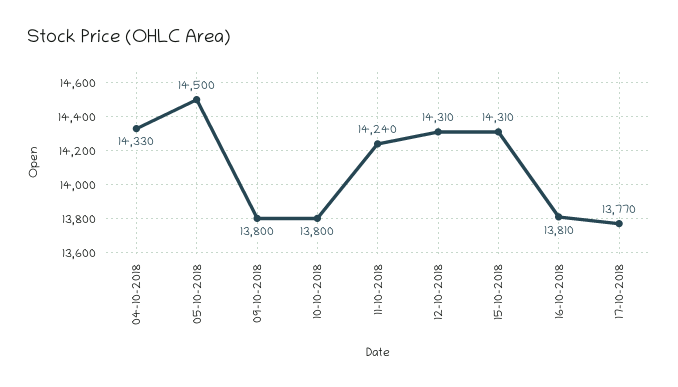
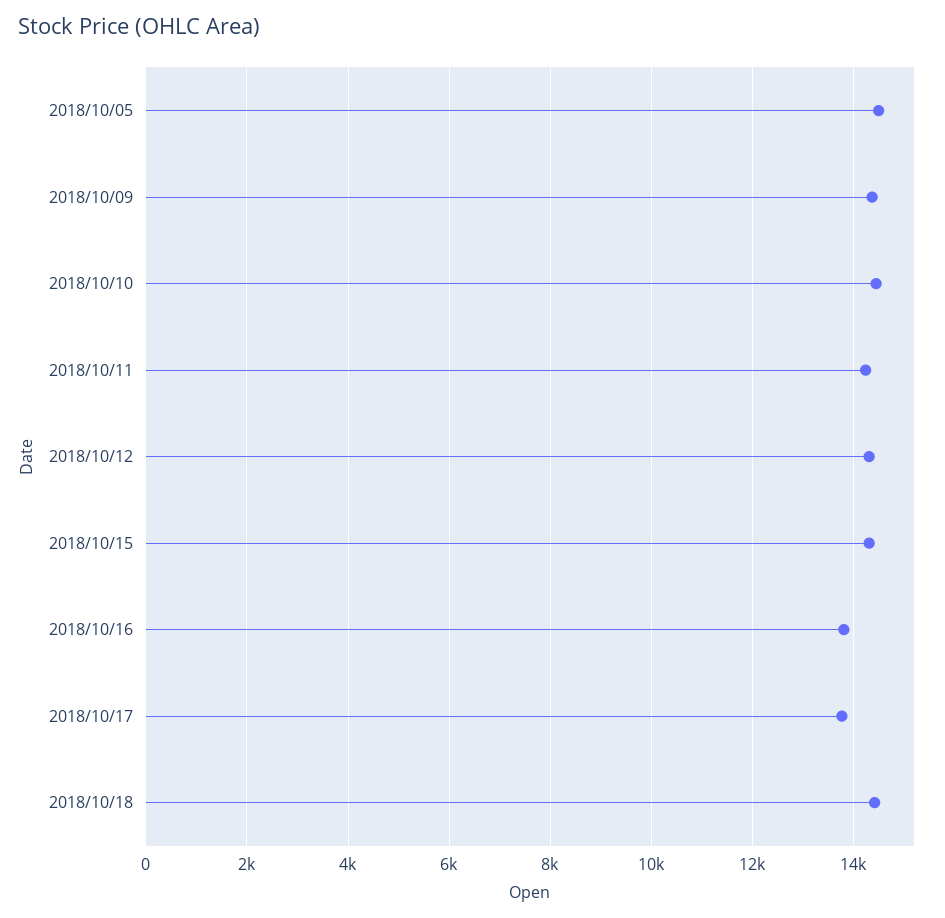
04-10-2018: 14330 -> none
09-10-2018: 13800 -> 14400
10-10-2018: 13800 -> 14400
2018/10/18: none -> 14400

